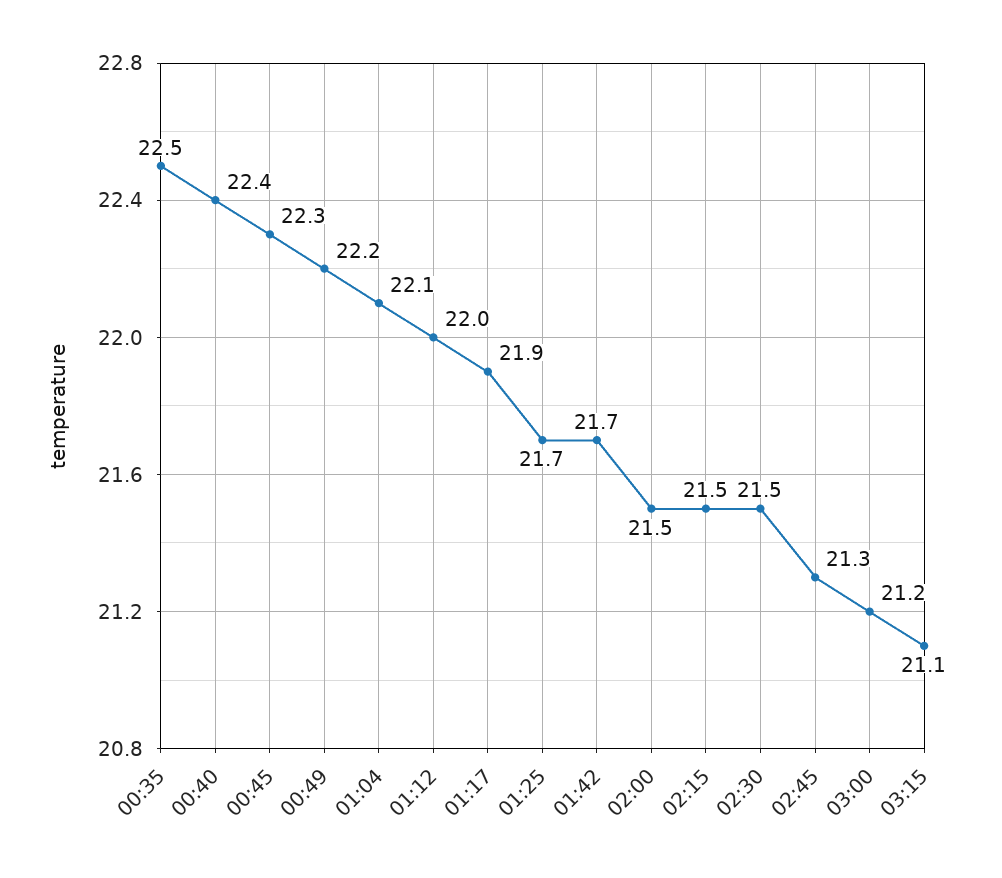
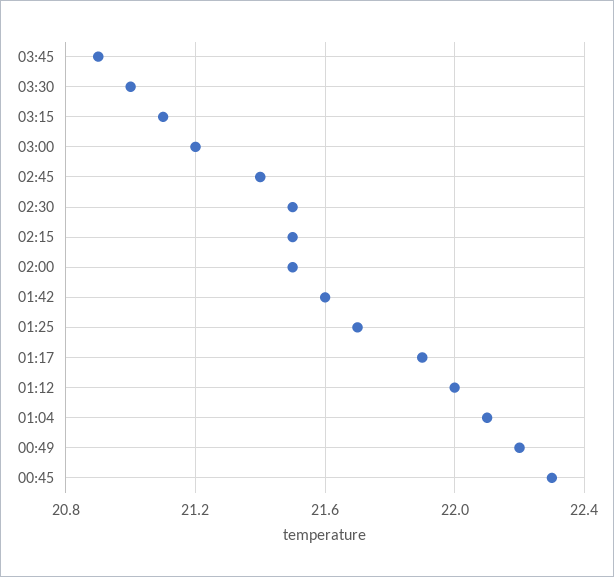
00:35: 22.5 -> none
00:40: 22.4 -> none
01:42: 21.7 -> 21.6
02:45: 21.3 -> 21.4
03:45: none -> 20.9
03:30: none -> 21

